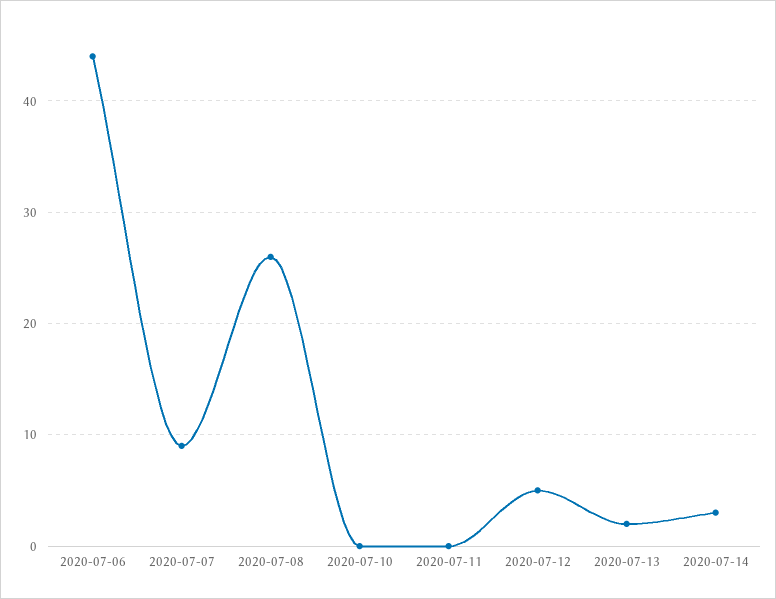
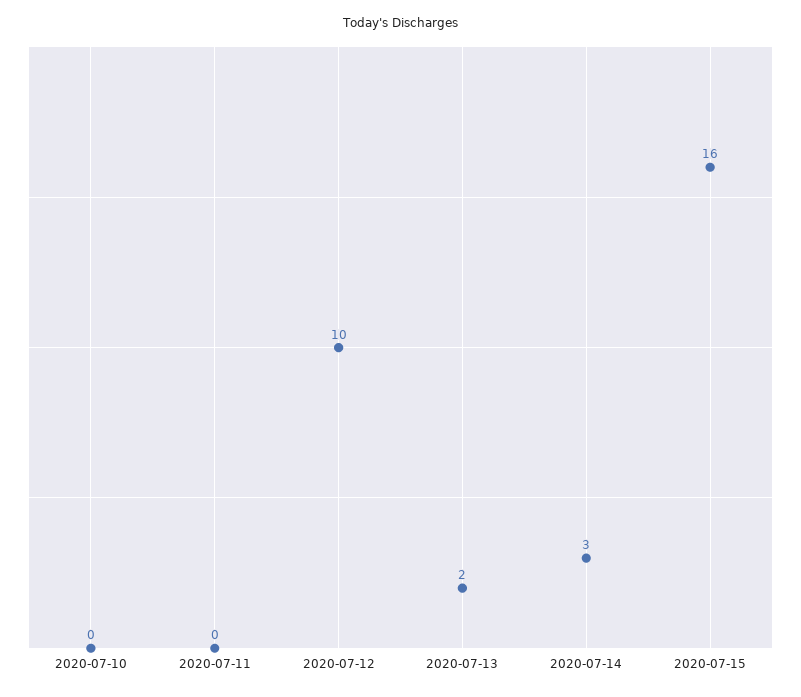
2020-07-06: 44 -> none
2020-07-07: 9 -> none
2020-07-08: 26 -> none
2020-07-12: 5 -> 10
2020-07-15: none -> 16

